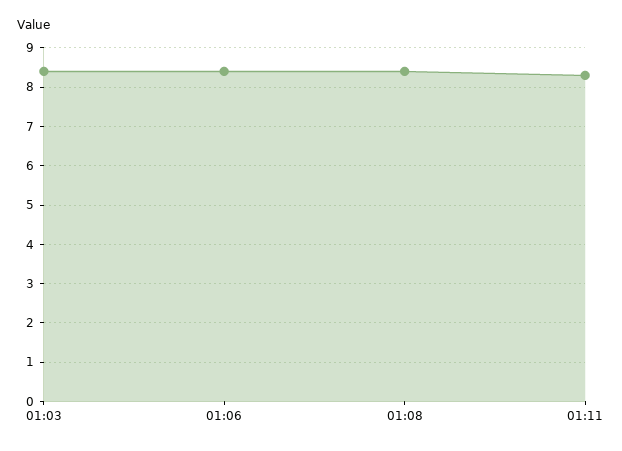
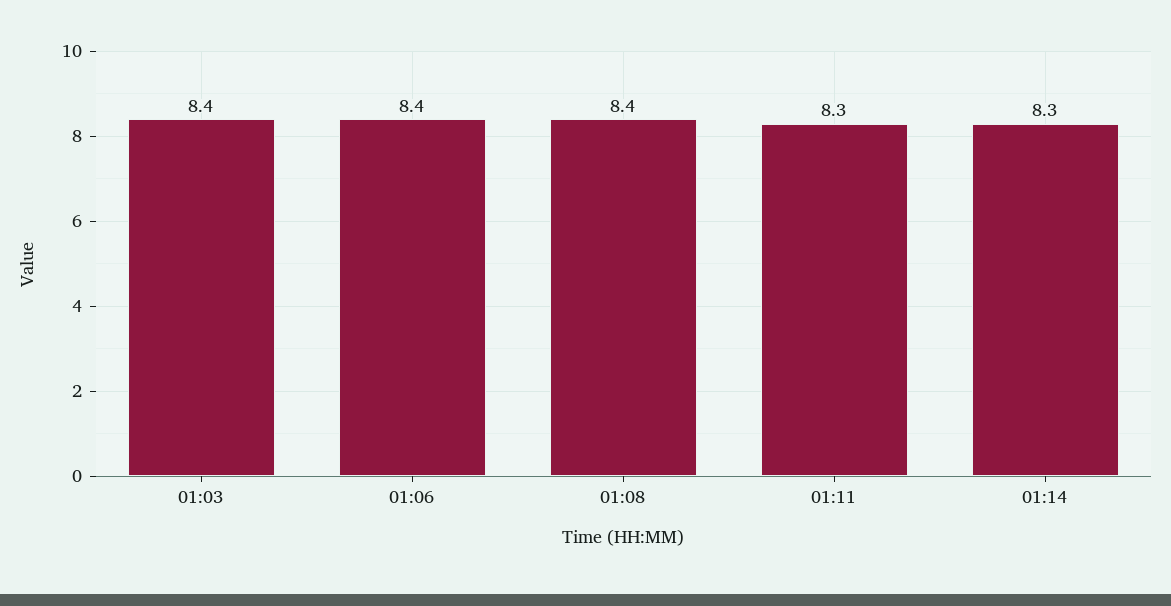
01:14: none -> 8.3

